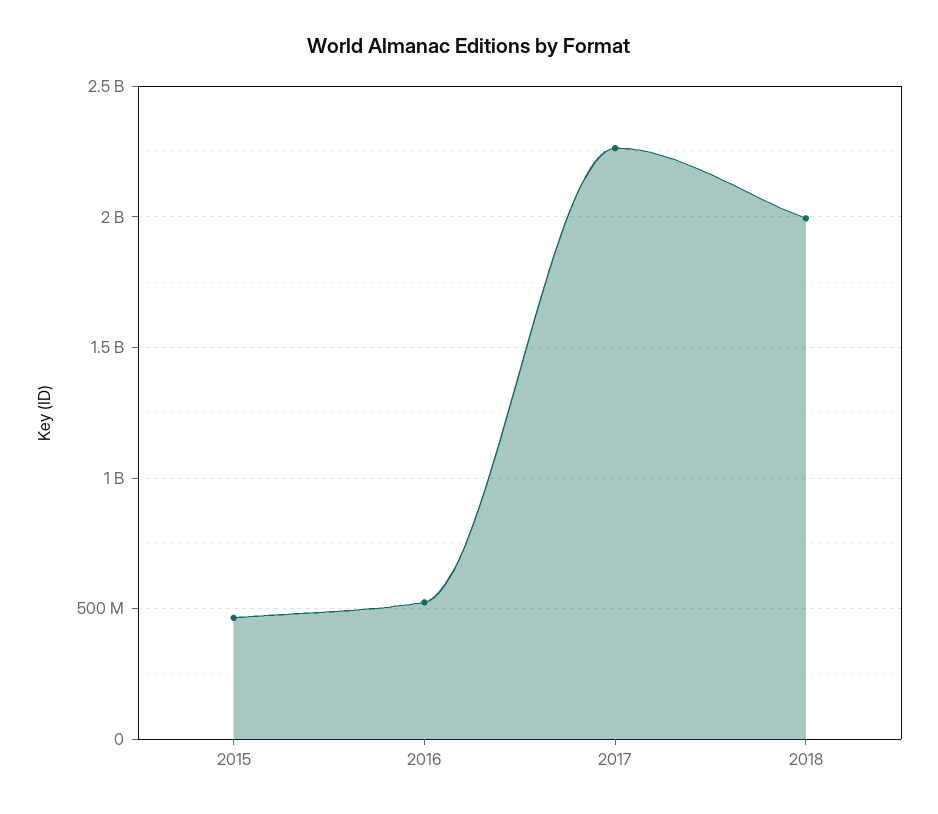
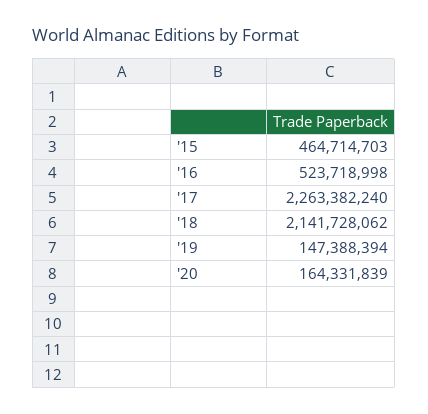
2018: 2000000000 -> 2141728062
'19: none -> 147388394
'20: none -> 164331839

